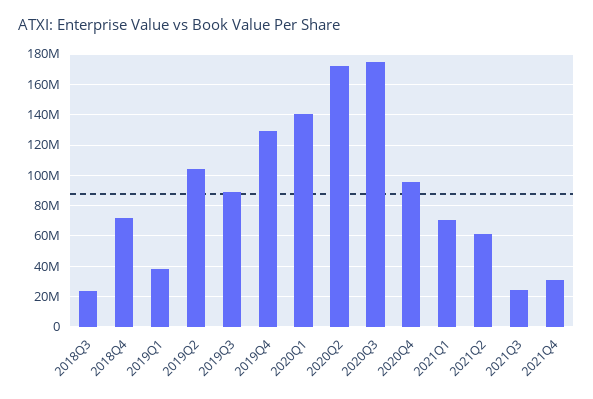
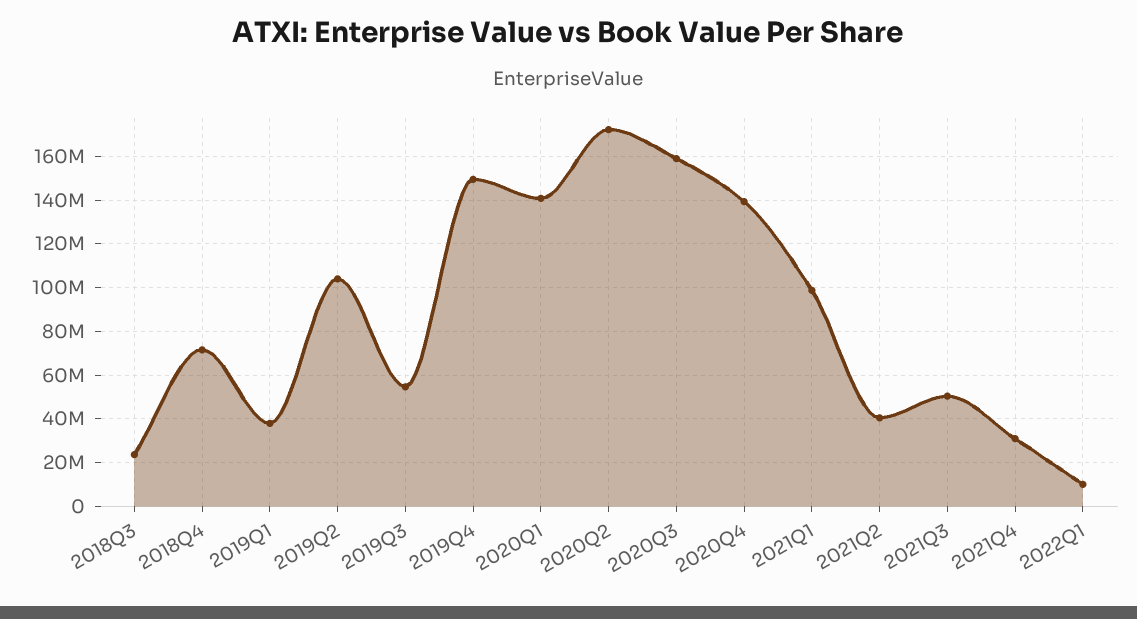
2019Q3: 90000000 -> 55000000
2019Q4: 130000000 -> 150000000
2020Q3: 175000000 -> 160000000
2020Q4: 95000000 -> 140000000
2021Q1: 70000000 -> 100000000
2021Q2: 60000000 -> 40000000
2021Q3: 25000000 -> 50000000
2022Q1: none -> 10000000

